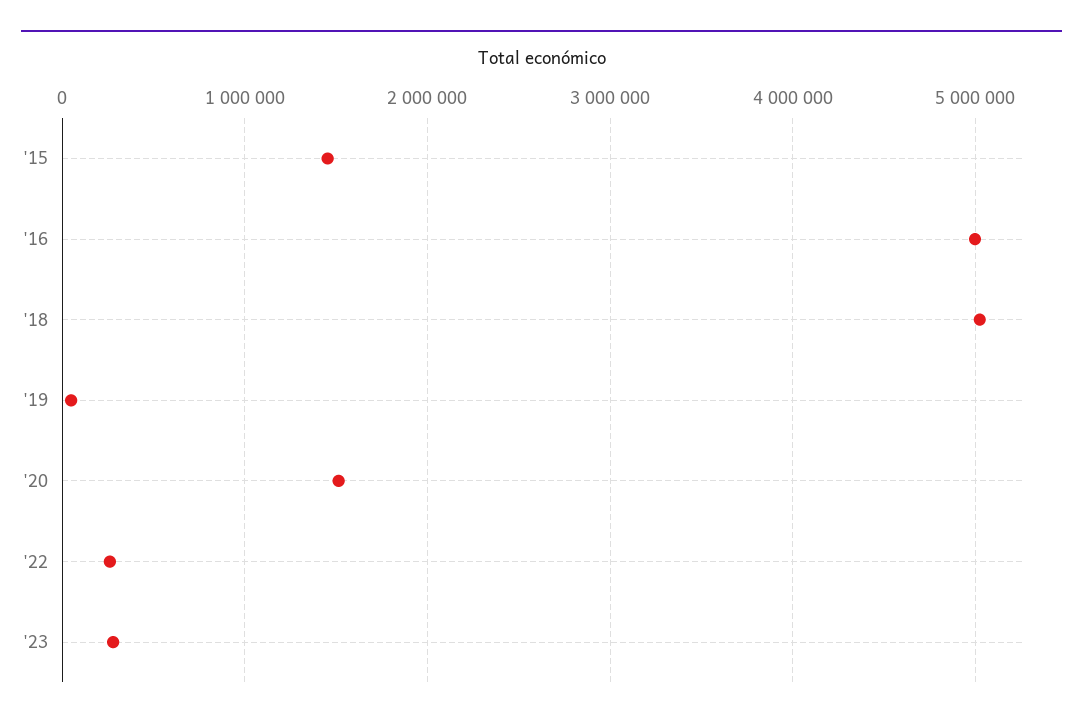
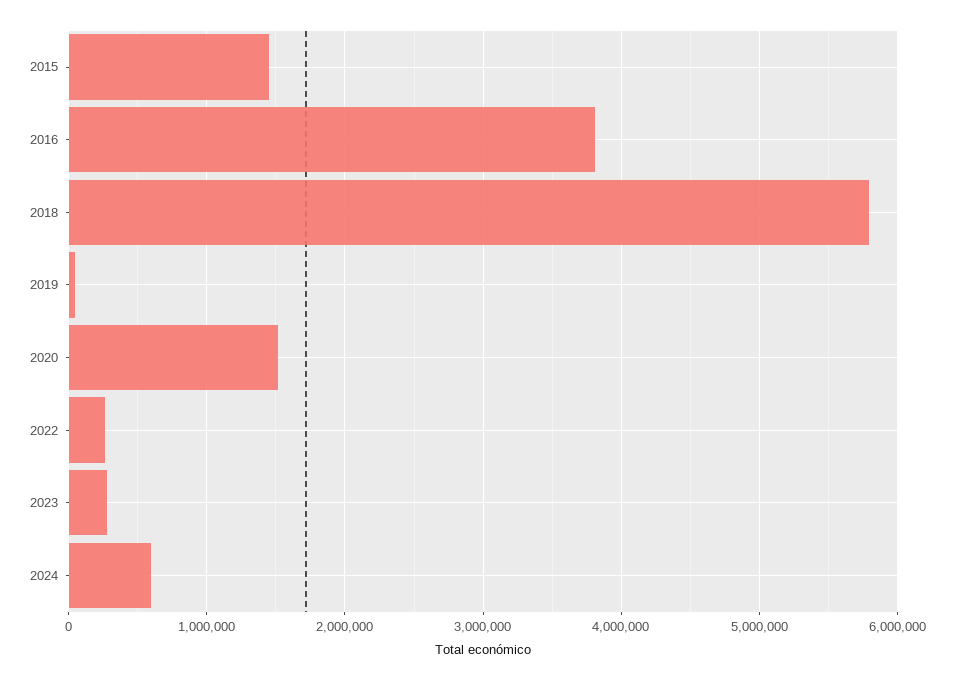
'16: 5000000 -> 3800000
'18: 5000000 -> 5800000
2024: none -> 600000

